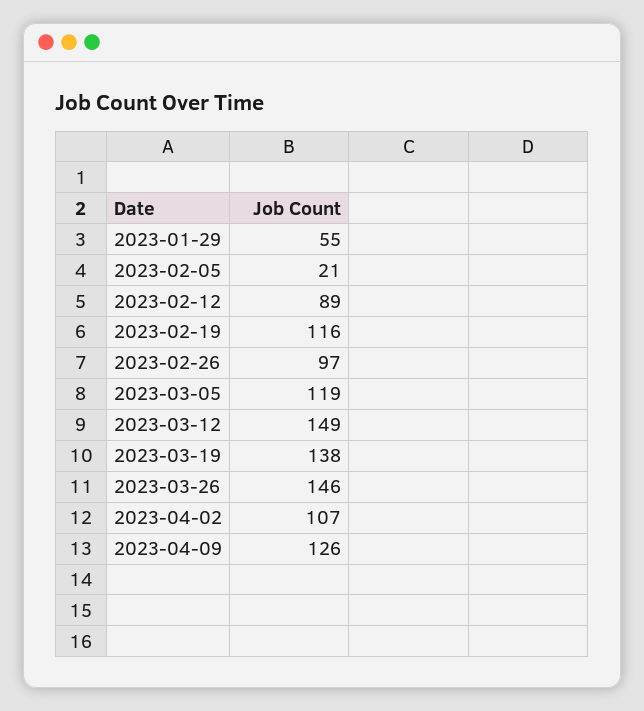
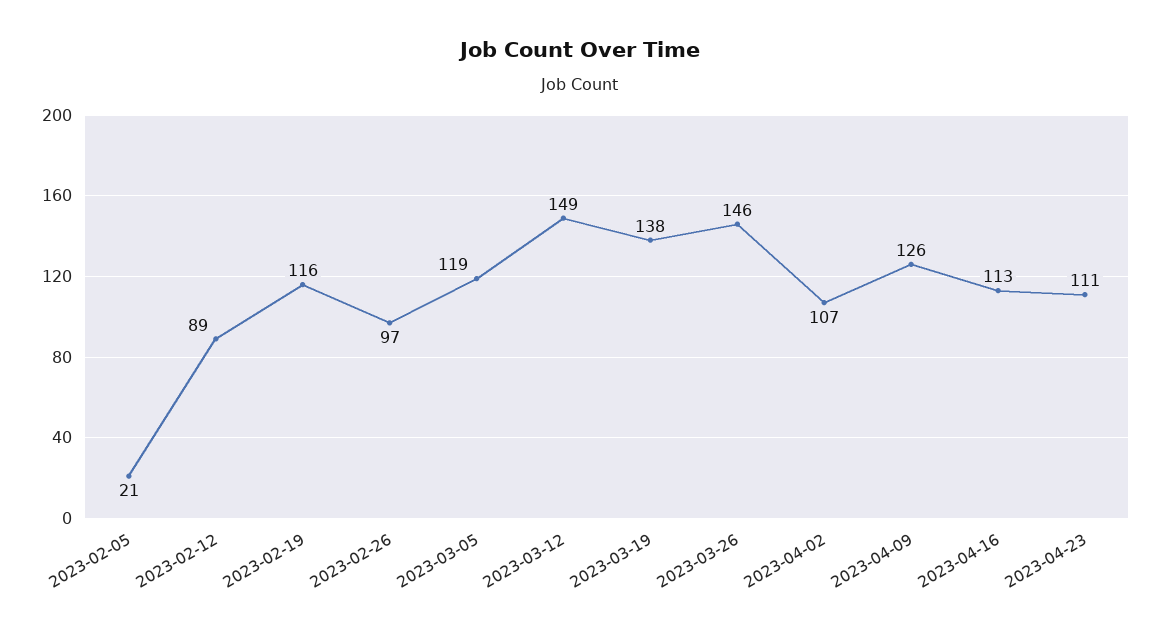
2023-01-29: 55 -> none
2023-04-16: none -> 113
2023-04-23: none -> 111

